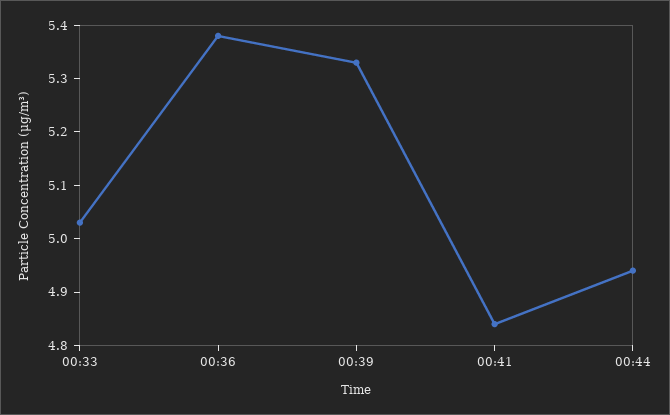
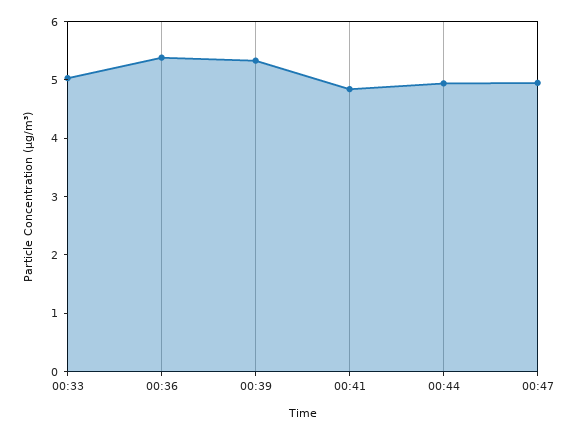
00:47: none -> 5

